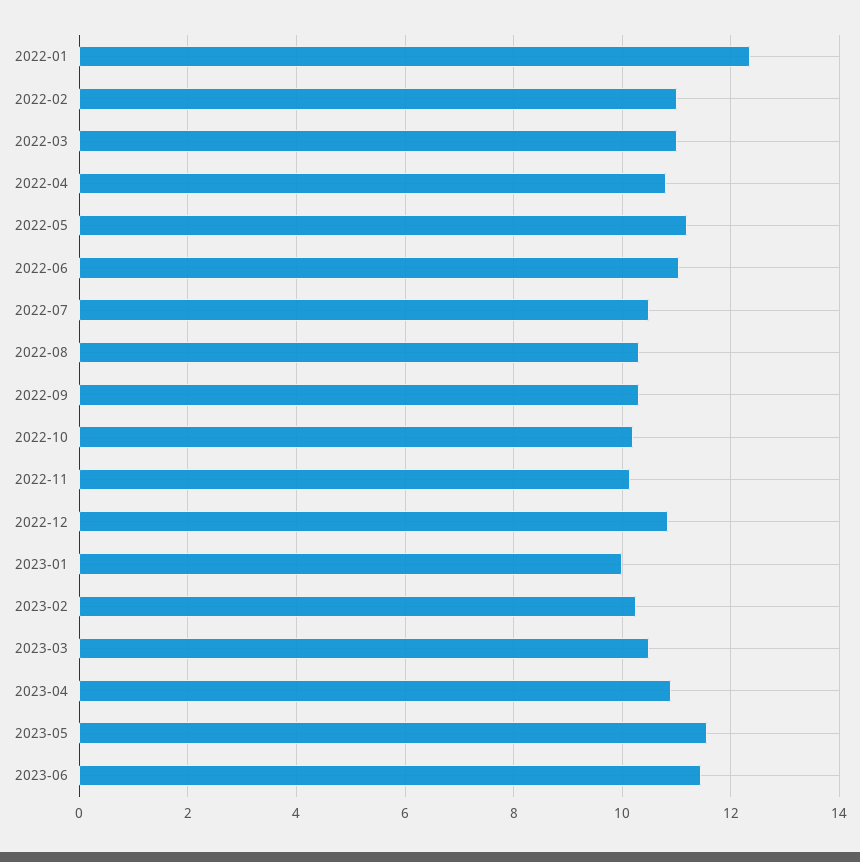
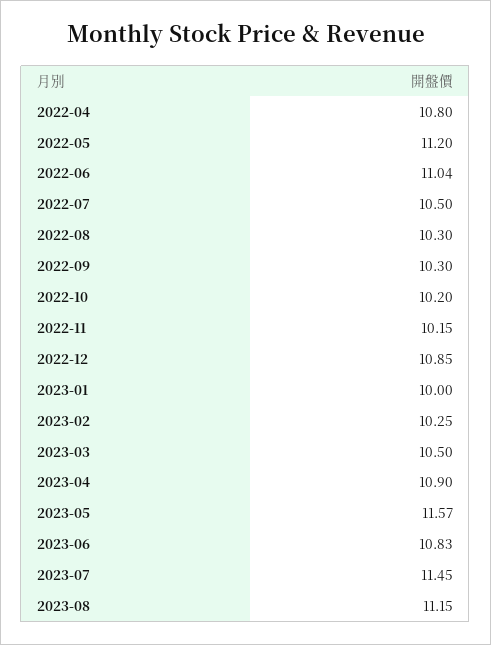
2022-01: 12.4 -> none
2022-02: 11 -> none
2022-03: 11 -> none
2023-06: 11.4 -> 10.83
2023-07: none -> 11.45
2023-08: none -> 11.15

